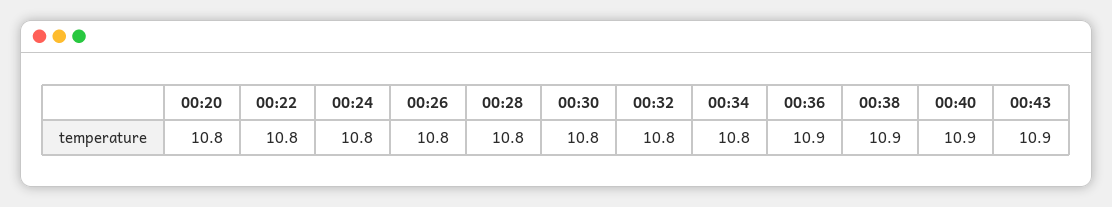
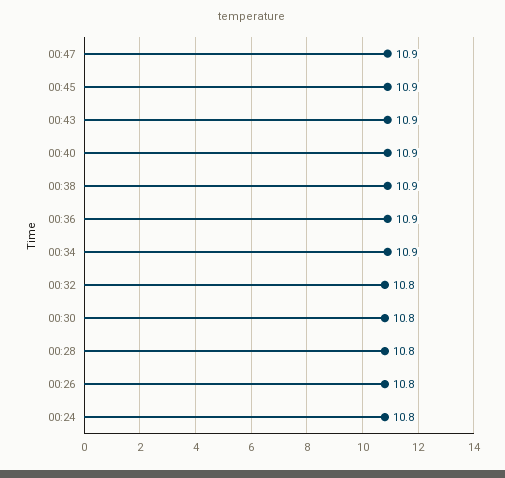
00:20: 10.8 -> none
00:22: 10.8 -> none
00:34: 10.8 -> 10.9
00:47: none -> 10.9
00:45: none -> 10.9

